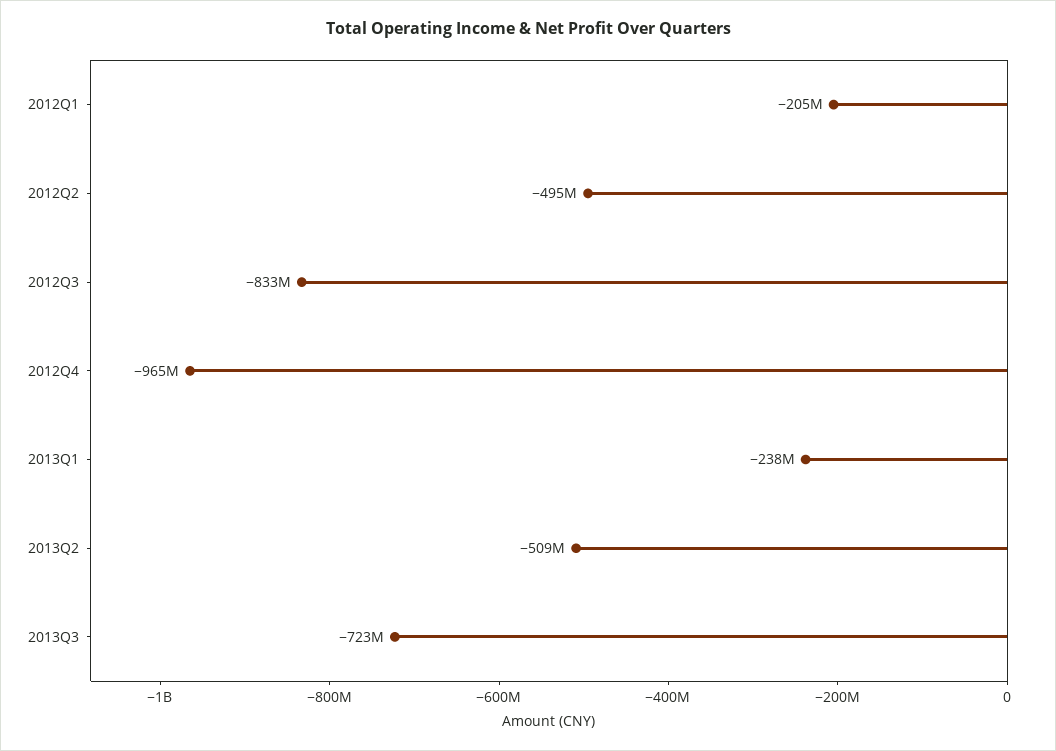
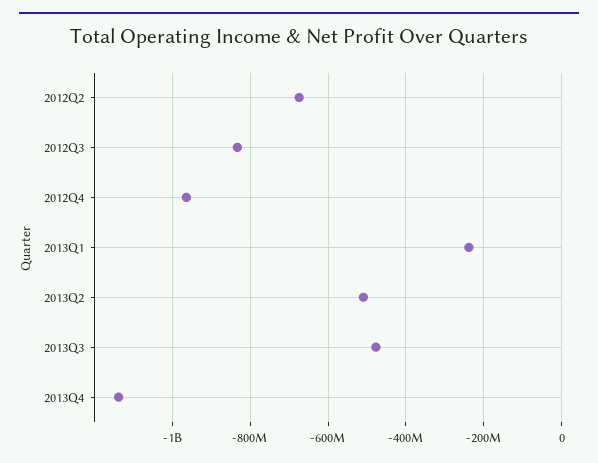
2012Q1: -205000000 -> none
2012Q2: -495000000 -> -680000000
2013Q3: -723000000 -> -480000000
2013Q4: none -> -1140000000

